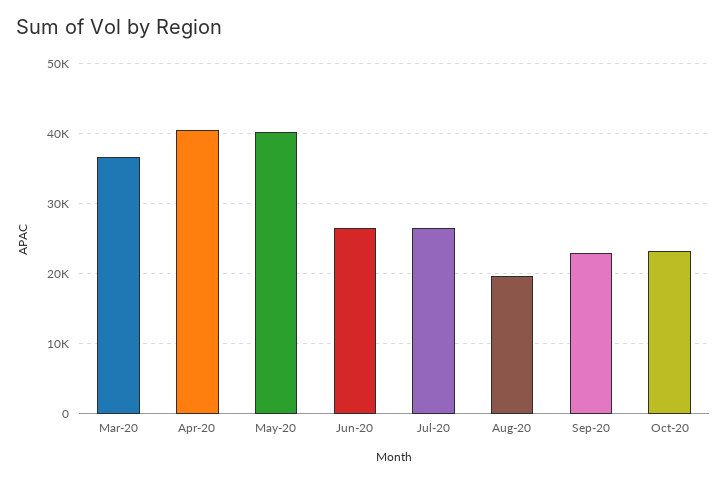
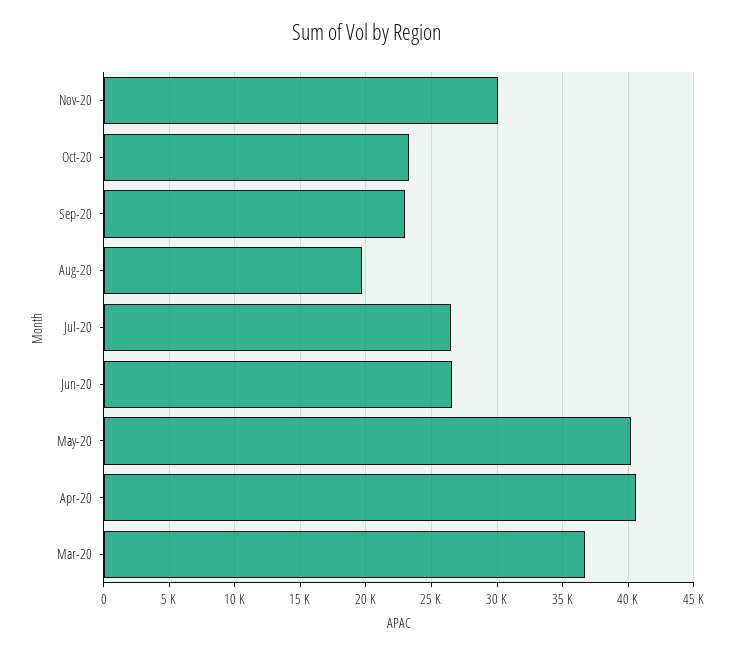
Nov-20: none -> 30000

